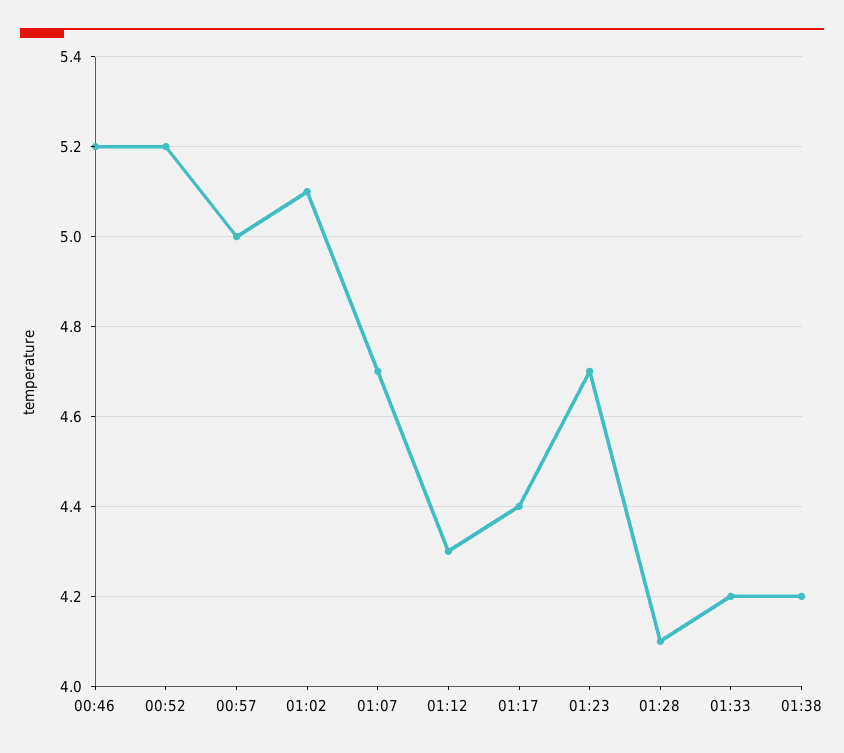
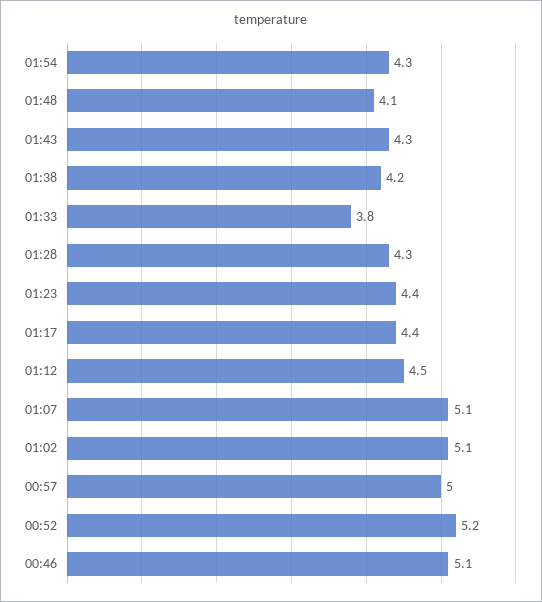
00:46: 5.2 -> 5.1
01:07: 4.7 -> 5.1
01:12: 4.3 -> 4.5
01:23: 4.7 -> 4.4
01:28: 4.1 -> 4.3
01:33: 4.2 -> 3.8
01:54: none -> 4.3
01:48: none -> 4.1
01:43: none -> 4.3

